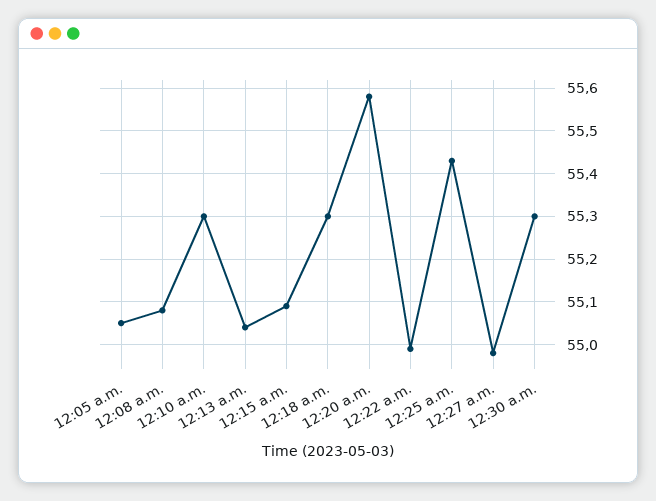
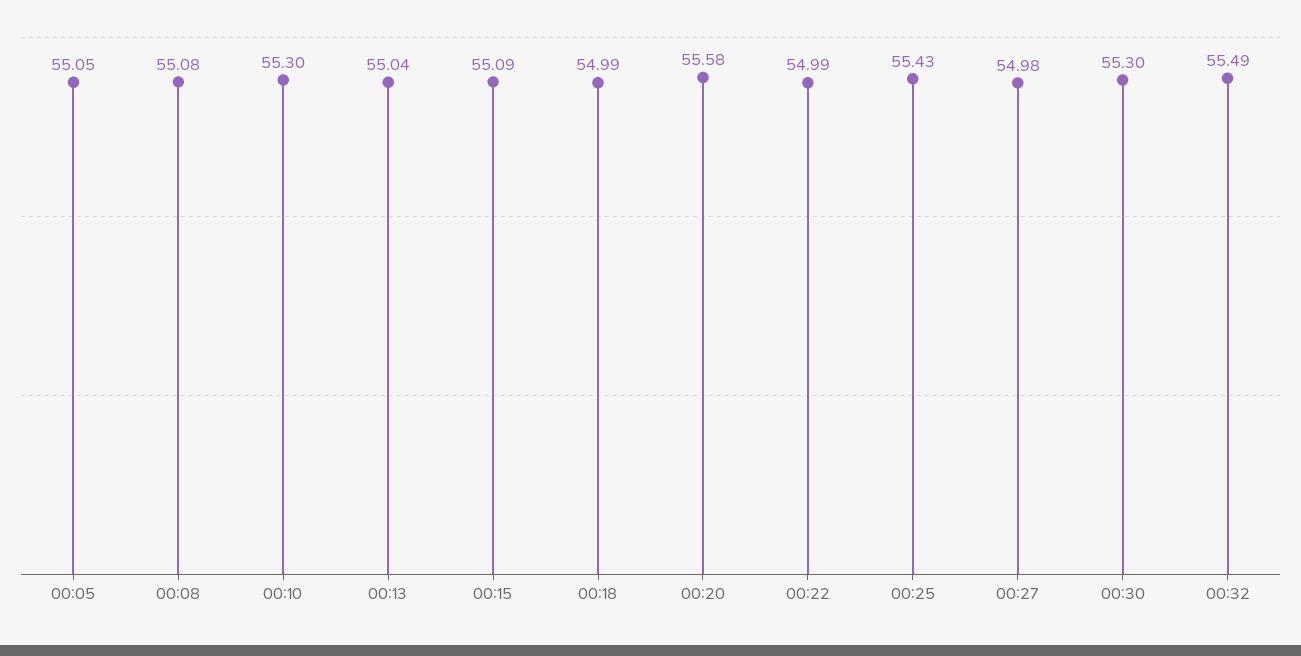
12:18 a.m.: 55.3 -> 54.99
00:32: none -> 55.49

